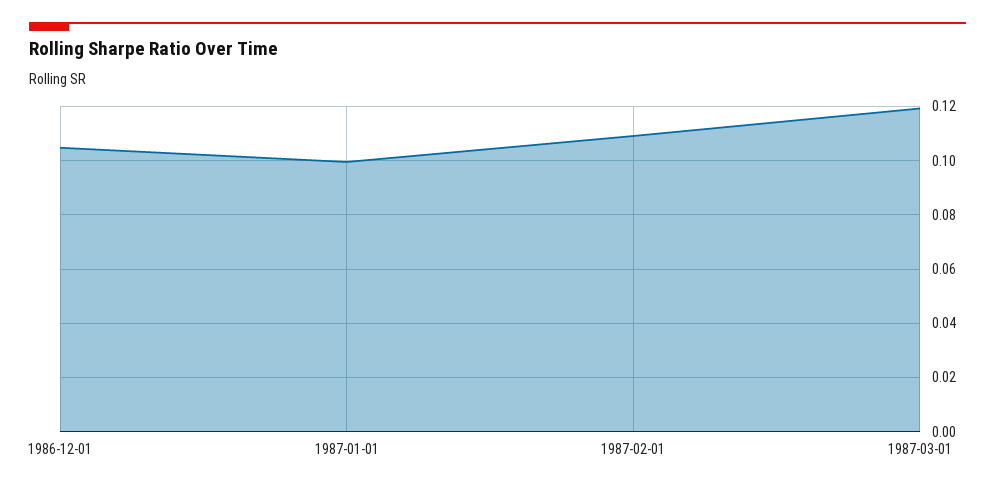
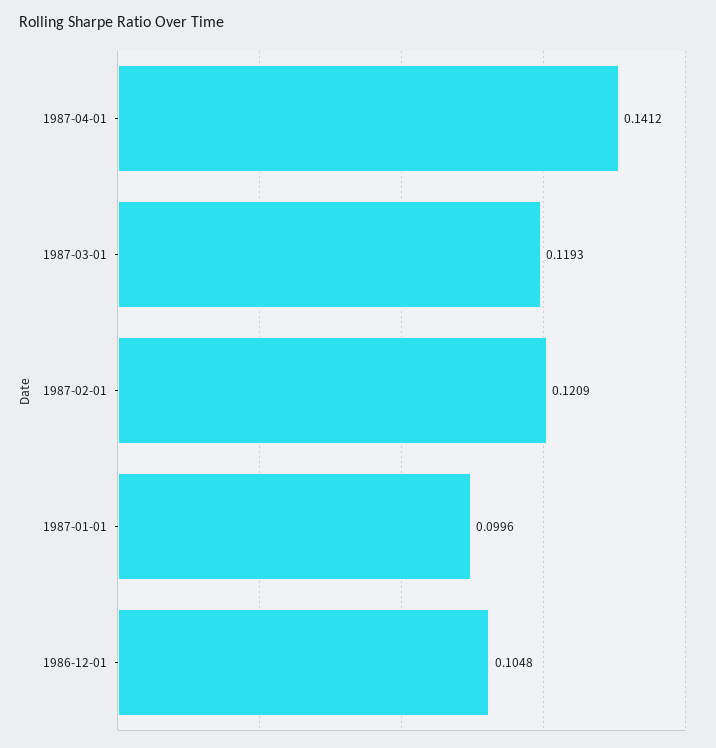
1987-02-01: 0.11 -> 0.1209
1987-04-01: none -> 0.1412

